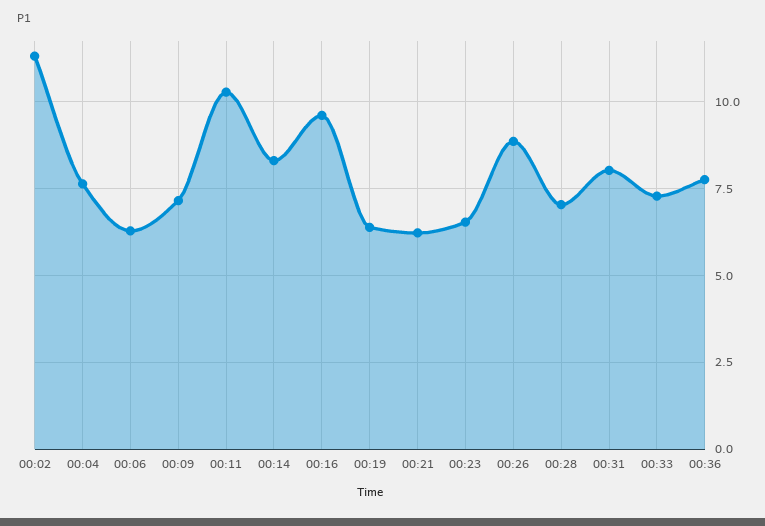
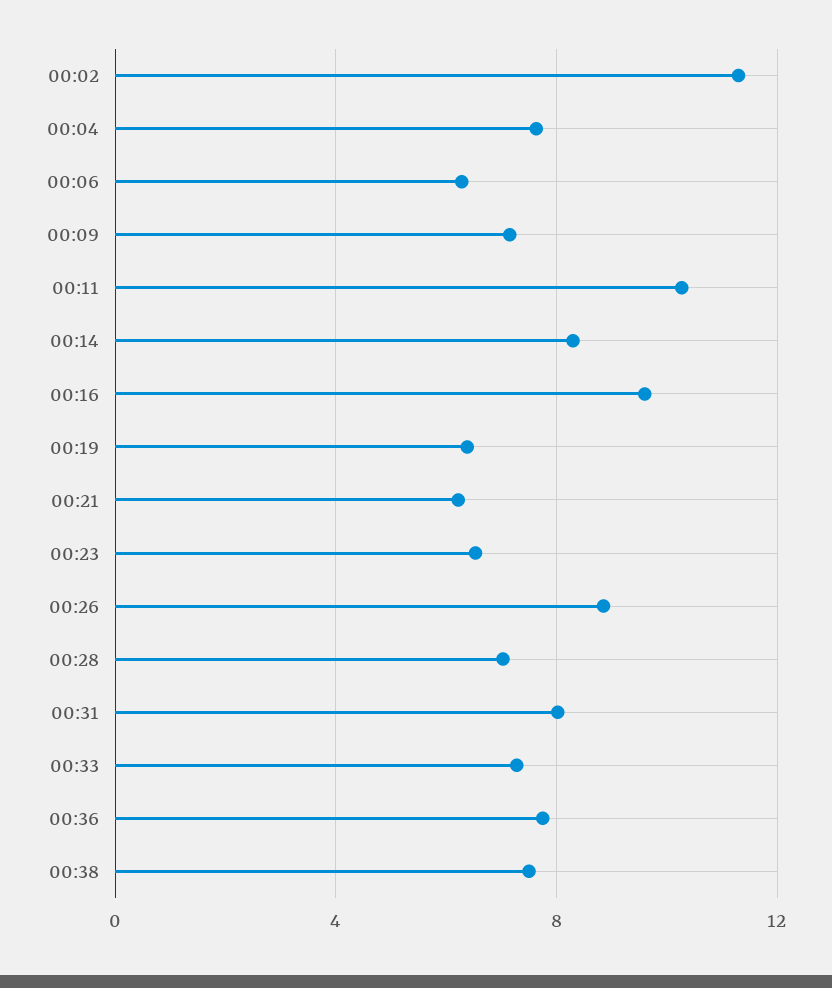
00:38: none -> 7.5

